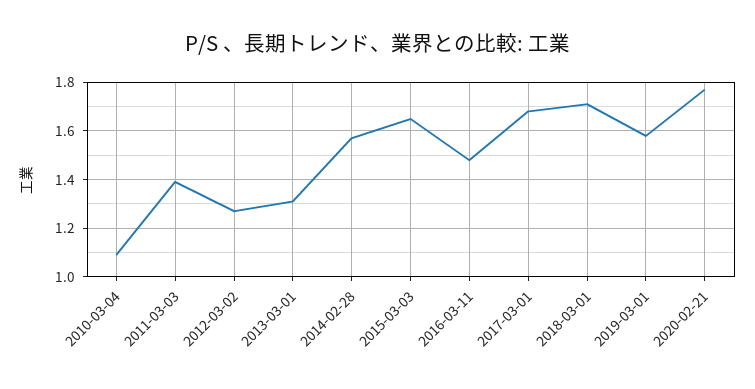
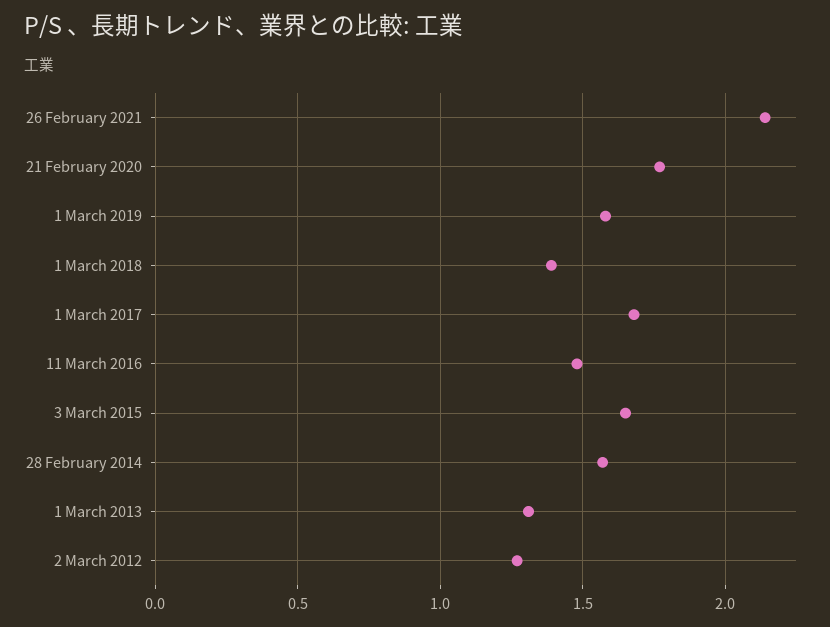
2010-03-04: 1.1 -> none
2011-03-03: 1.4 -> none
2018-03-01: 1.7 -> 1.4
26 February 2021: none -> 2.15

